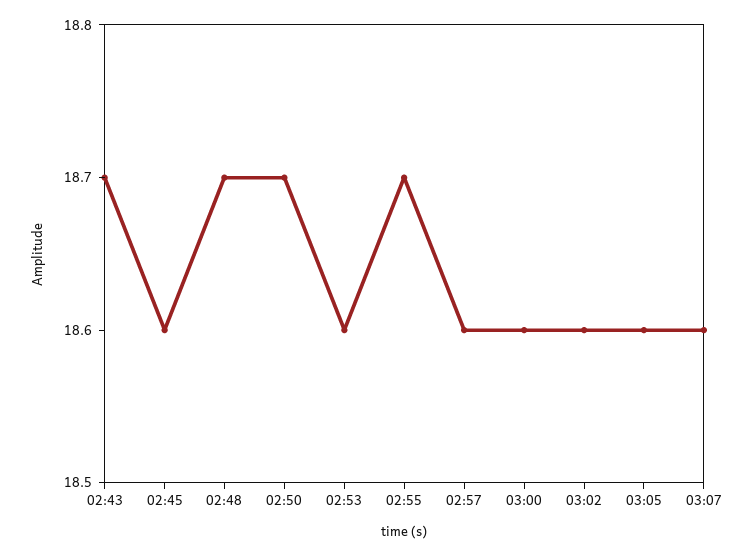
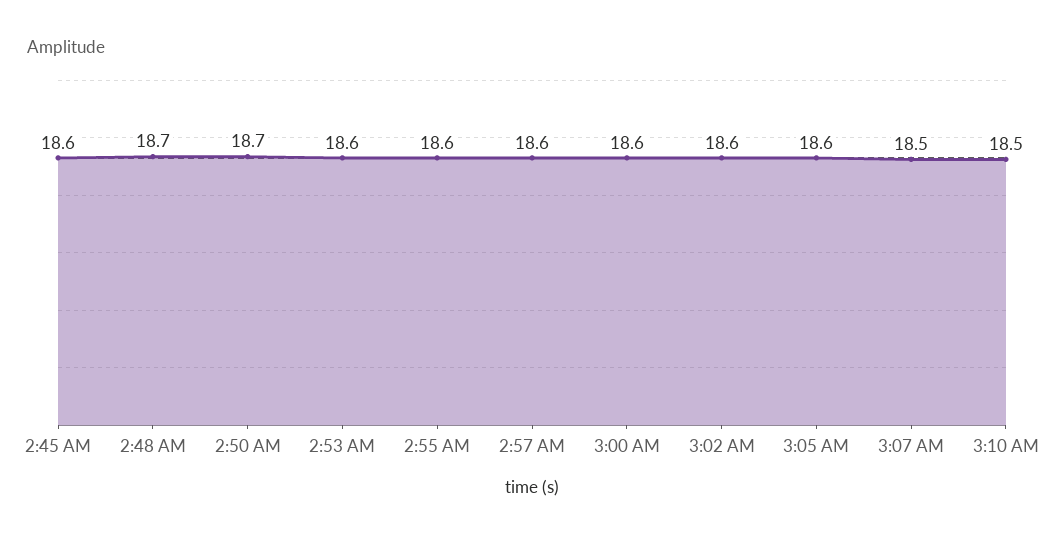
02:43: 18.7 -> none
02:55: 18.7 -> 18.6
03:07: 18.6 -> 18.5
3:10 AM: none -> 18.5

